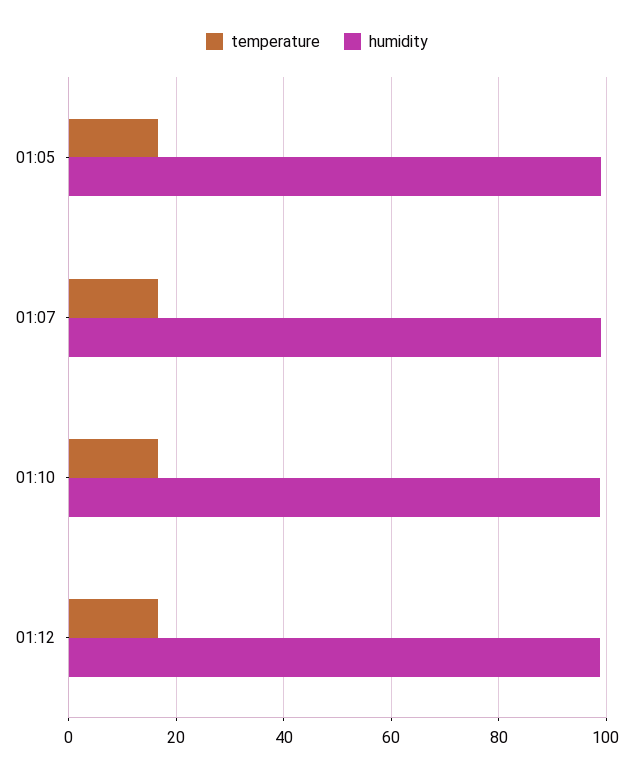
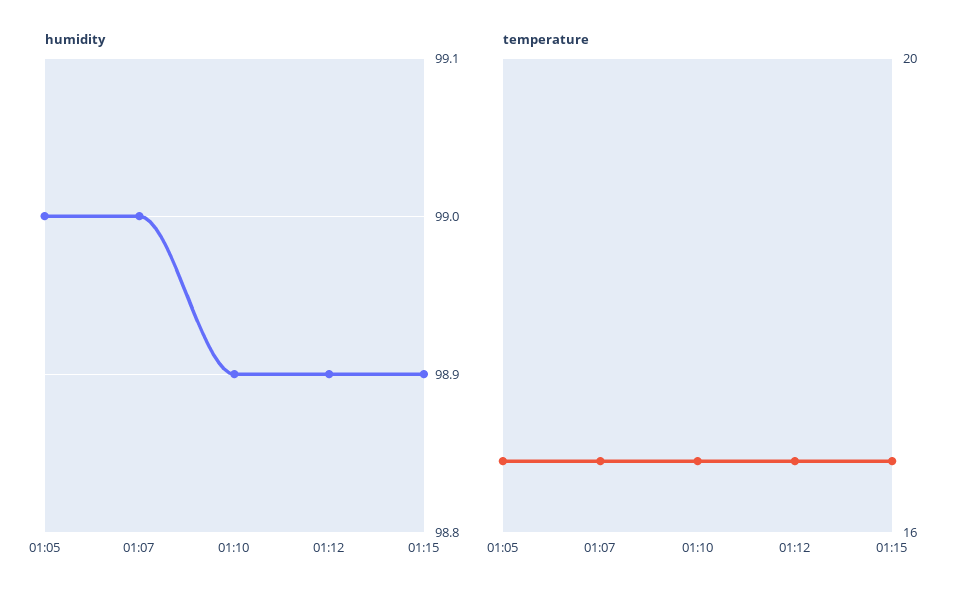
humidity, 01:15: none -> 98.9
temperature, 01:15: none -> 16.5

